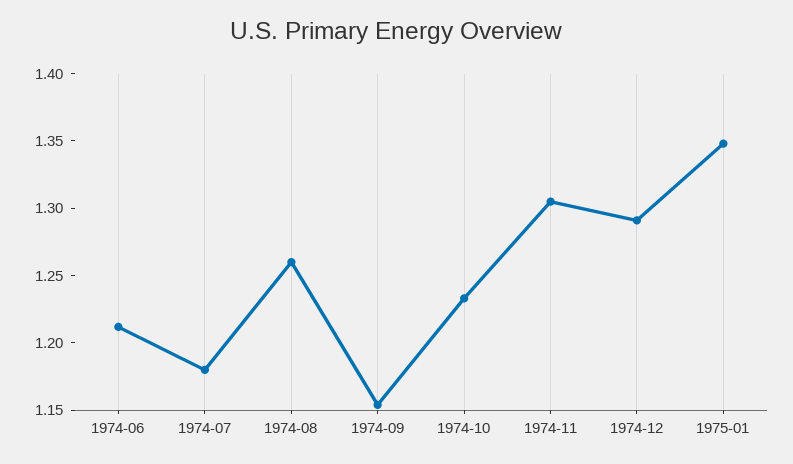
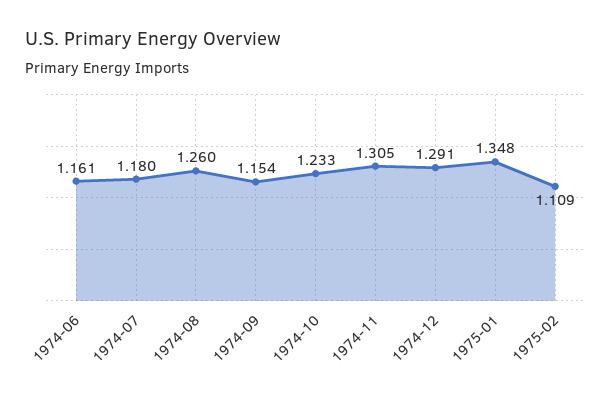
1974-06: 1.21 -> 1.161
1975-02: none -> 1.109

